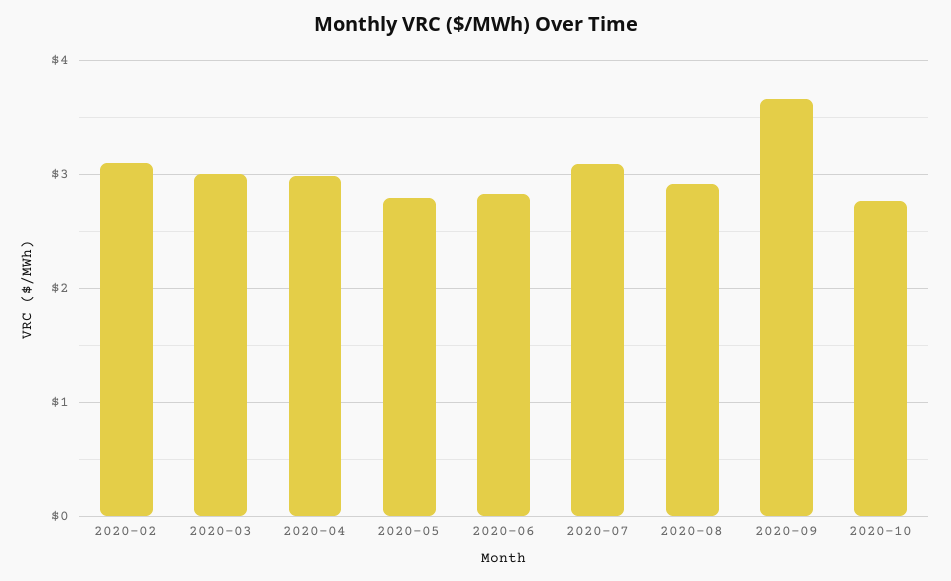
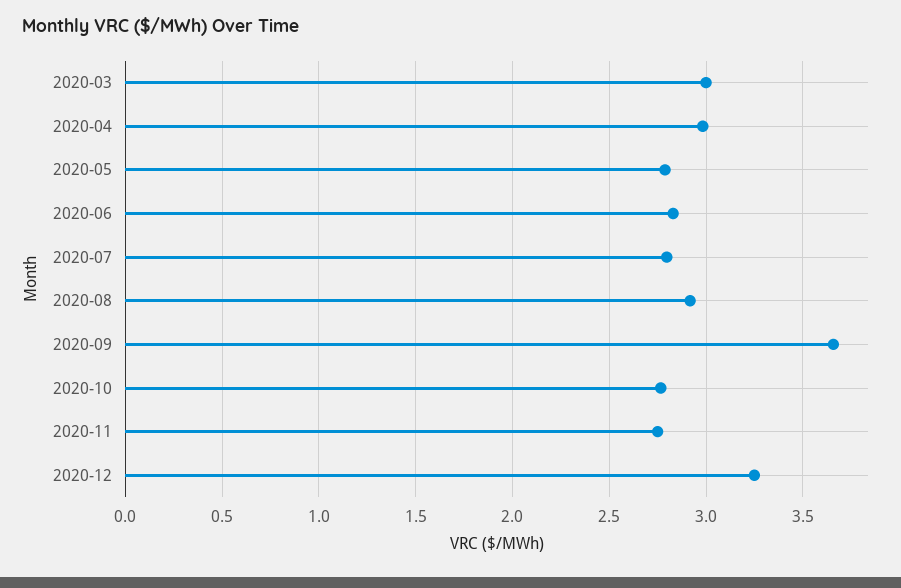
2020-02: 3.1 -> none
2020-07: 3.1 -> 2.8
2020-11: none -> 2.75
2020-12: none -> 3.25

